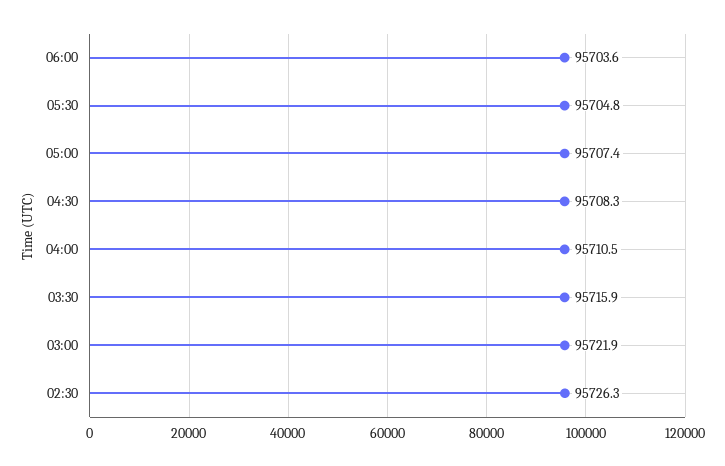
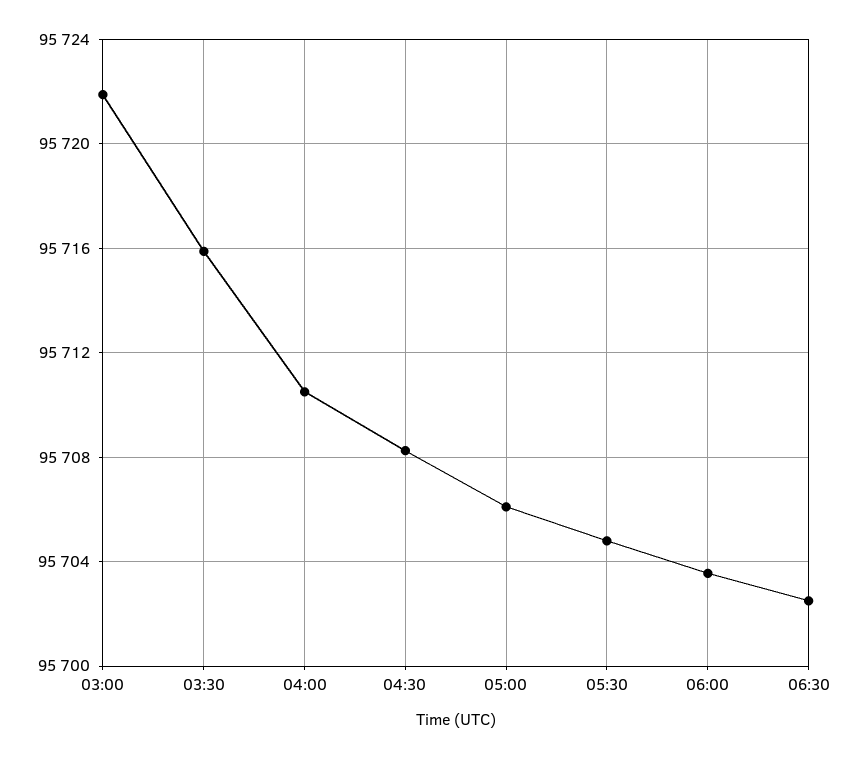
05:00: 95707.4 -> 95706
02:30: 95726.3 -> none
06:30: none -> 95702.5

